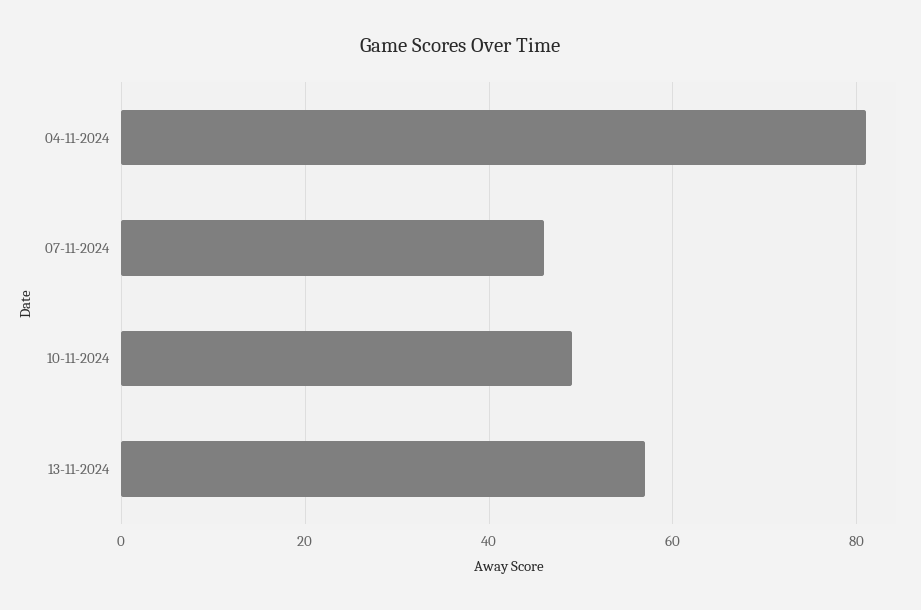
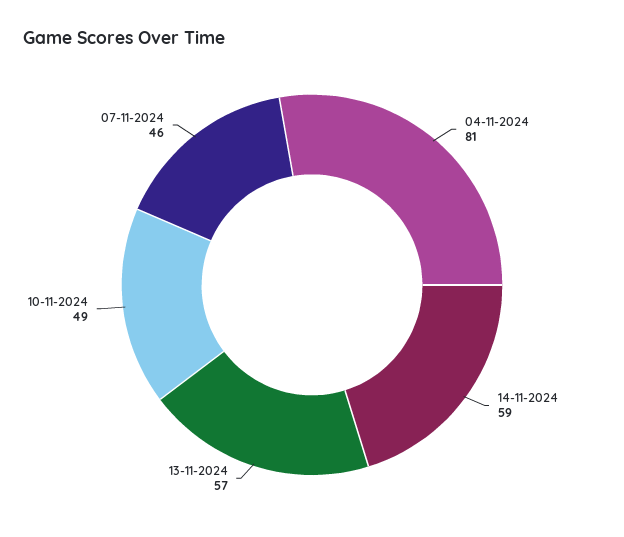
14-11-2024: none -> 59

